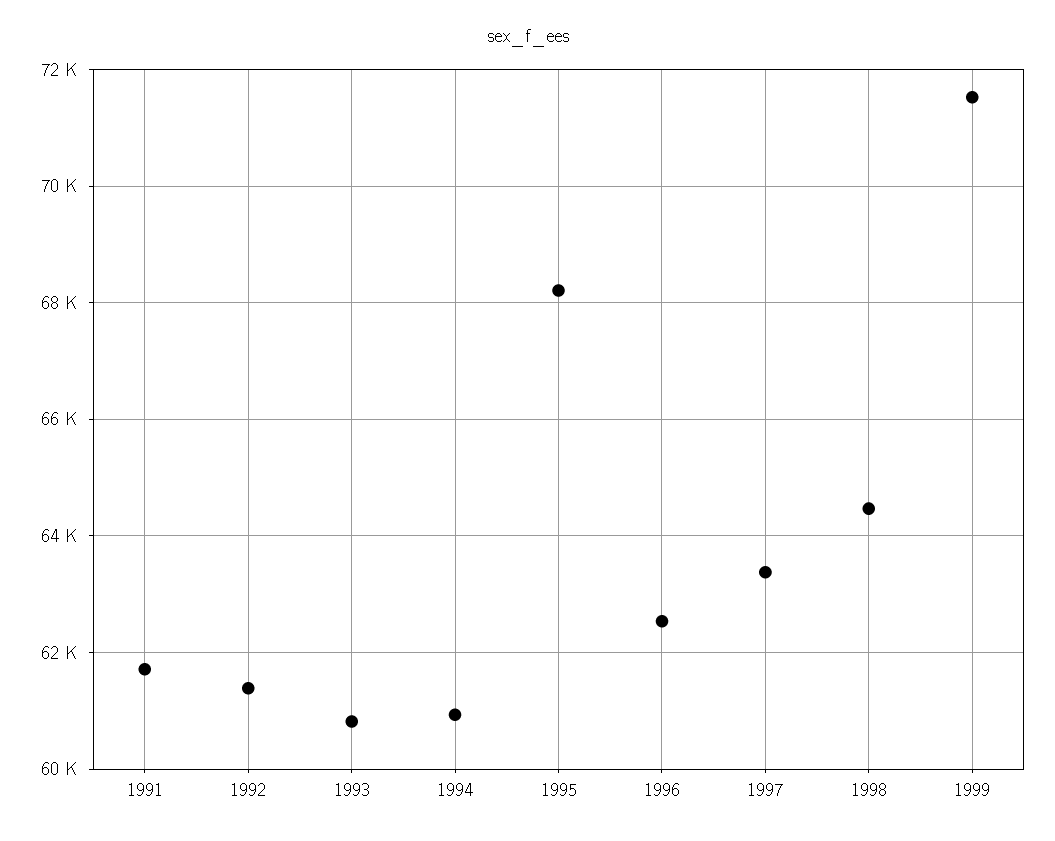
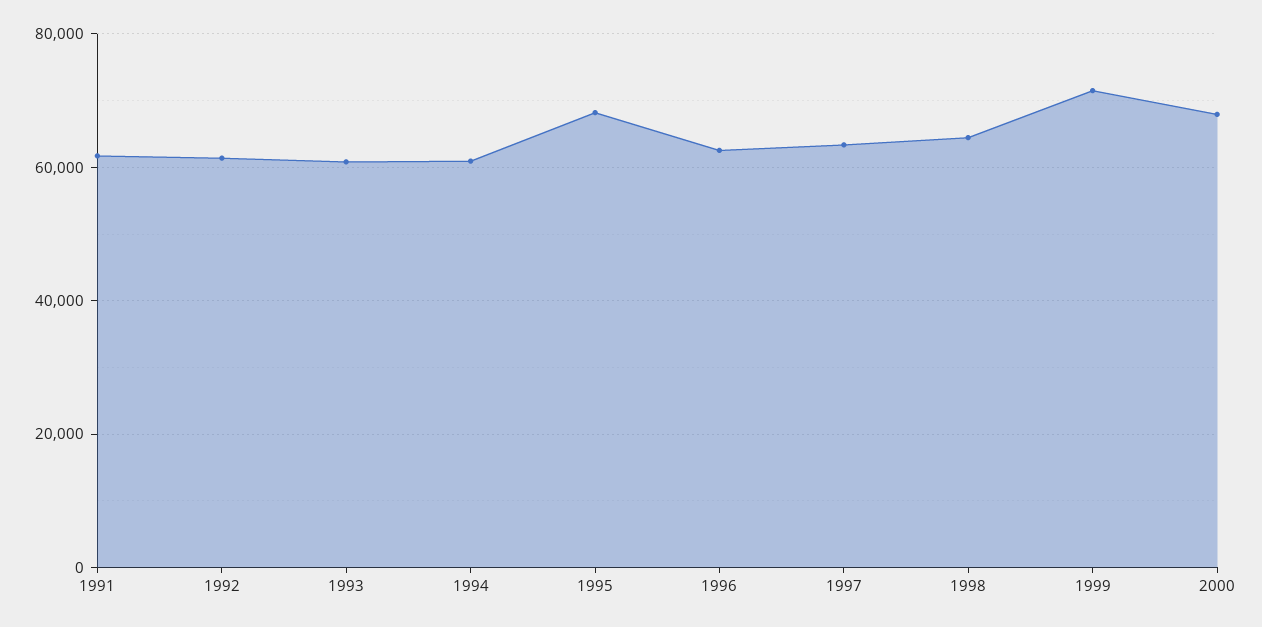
2000: none -> 68000

